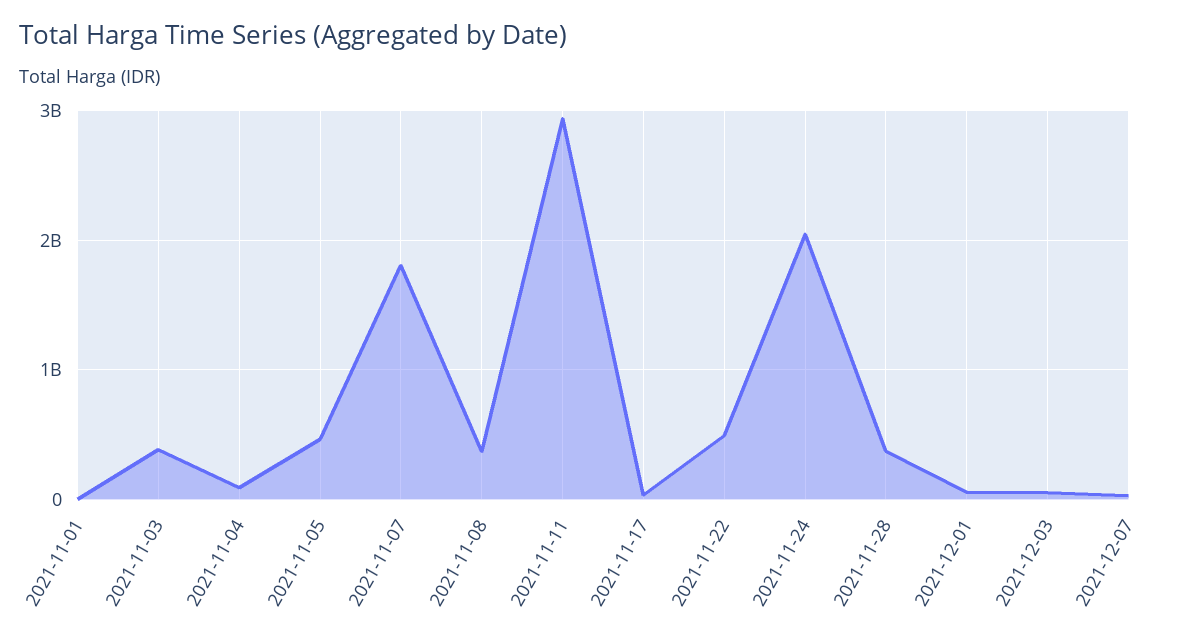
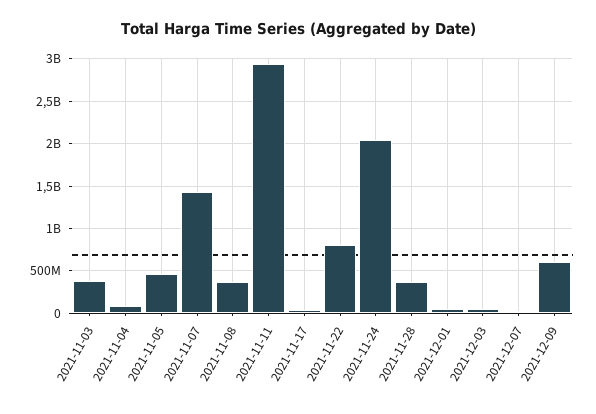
2021-11-01: 0 -> none
2021-11-07: 1800000000 -> 1400000000
2021-11-22: 500000000 -> 800000000
2021-12-09: none -> 600000000

